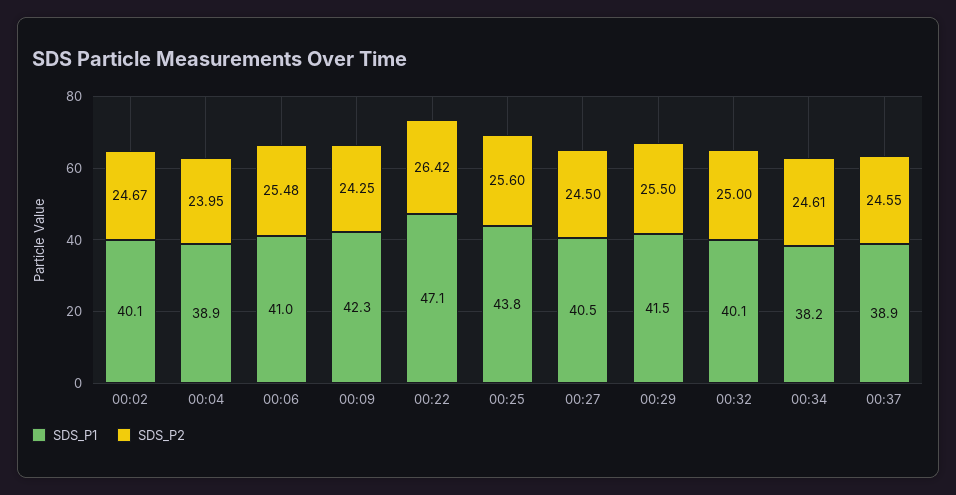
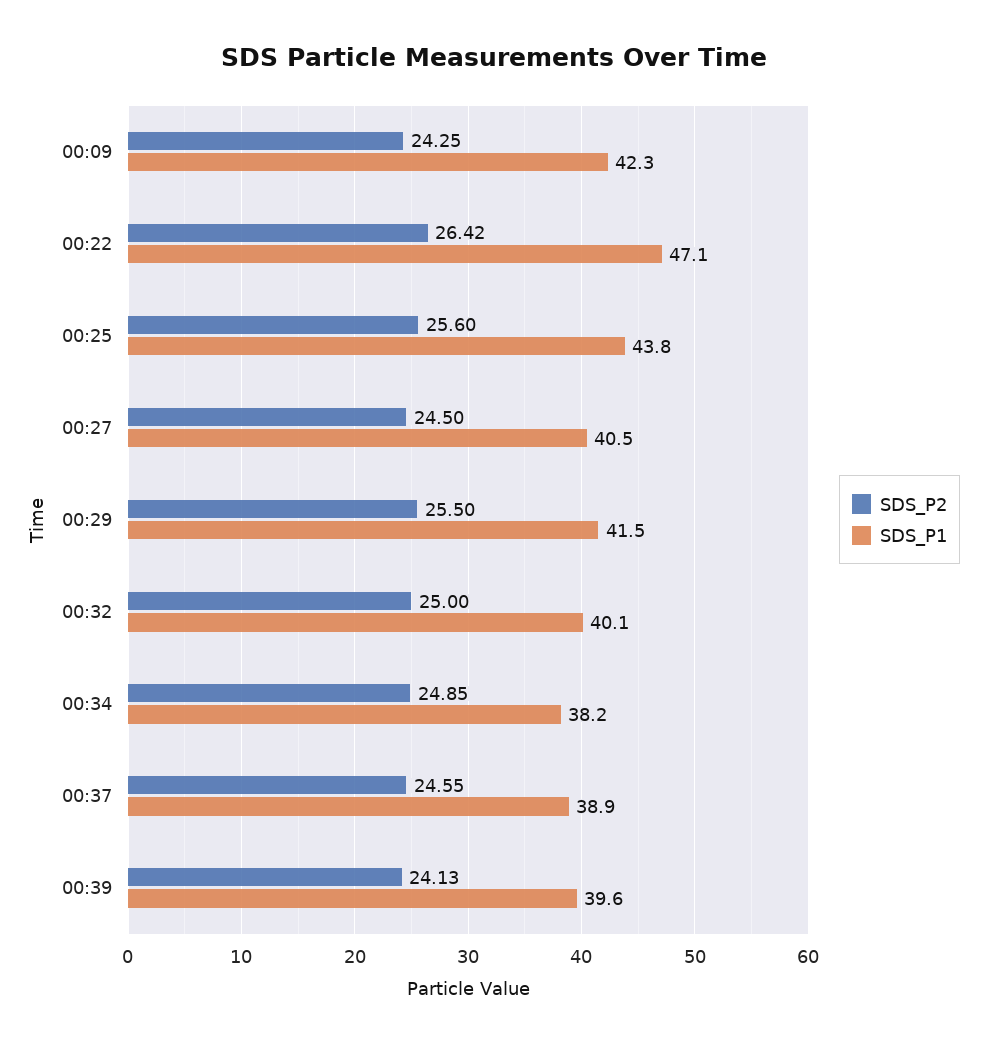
SDS_P1, 00:02: 40.1 -> none
SDS_P2, 00:02: 24.67 -> none
SDS_P1, 00:04: 38.9 -> none
SDS_P2, 00:04: 23.95 -> none
SDS_P1, 00:06: 41 -> none
SDS_P2, 00:06: 25.48 -> none
SDS_P2, 00:34: 24.61 -> 24.85
SDS_P2, 00:39: none -> 24.13
SDS_P1, 00:39: none -> 39.6

